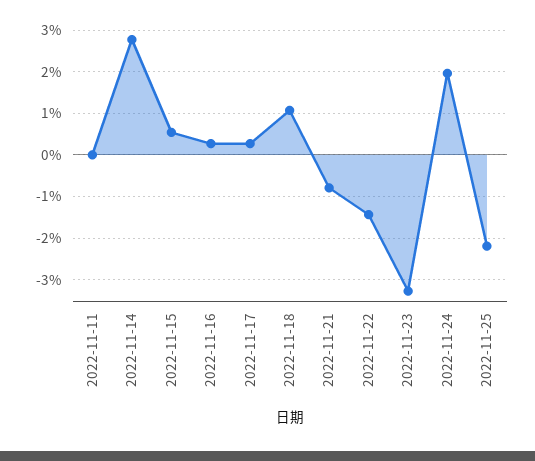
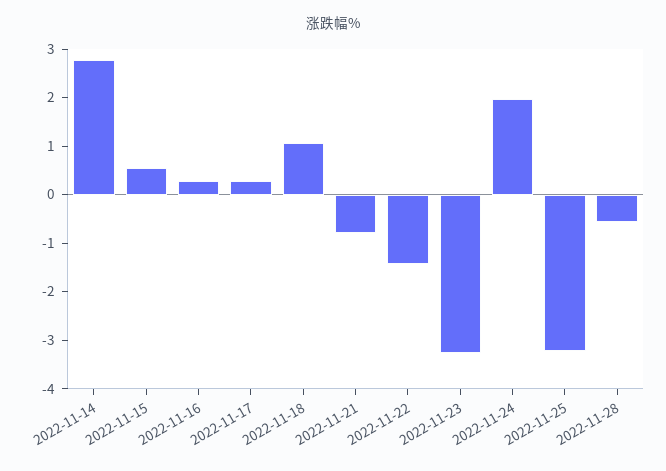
2022-11-11: 0 -> none
2022-11-25: -2.2 -> -3.2
2022-11-28: none -> -0.6

